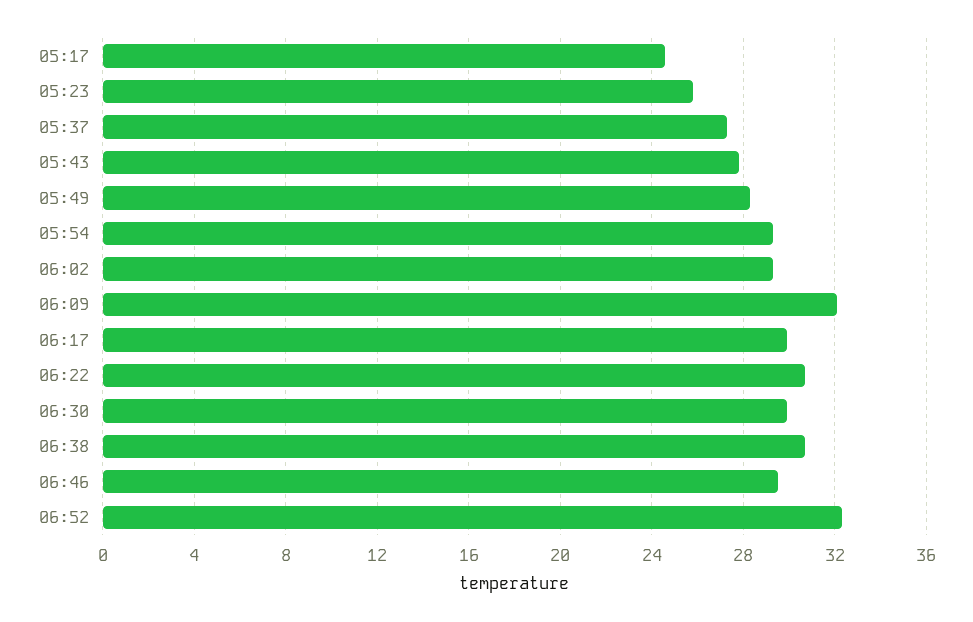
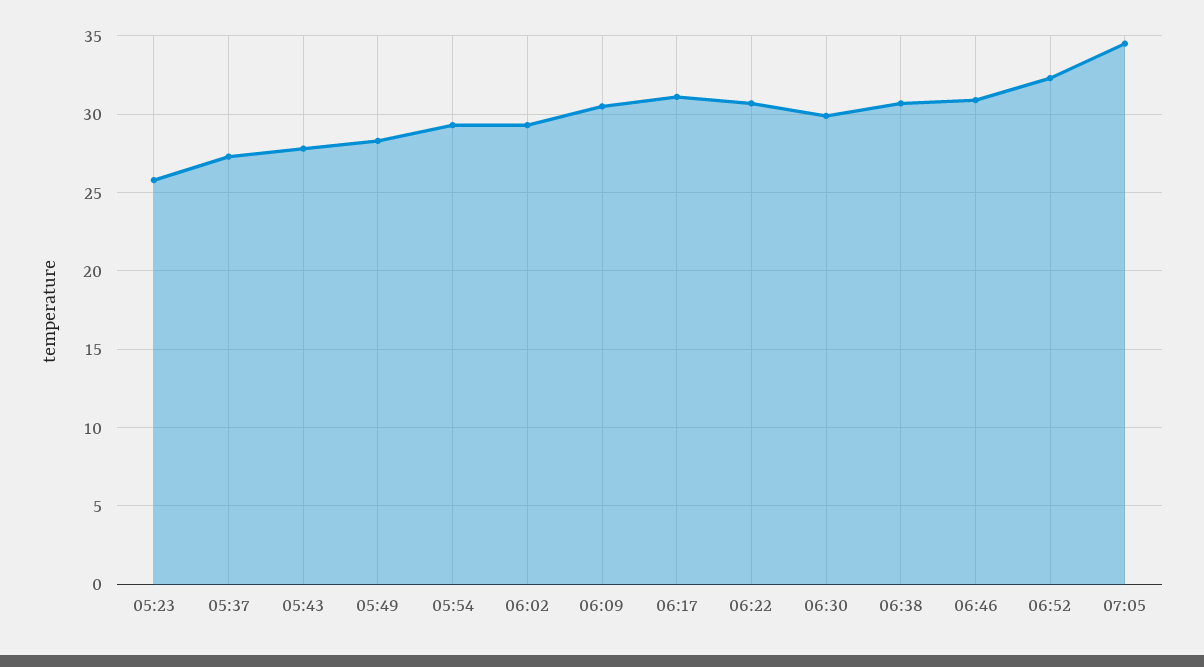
05:17: 24.5 -> none
06:09: 32 -> 30.5
06:17: 30 -> 31
06:46: 29.5 -> 31
07:05: none -> 34.5

